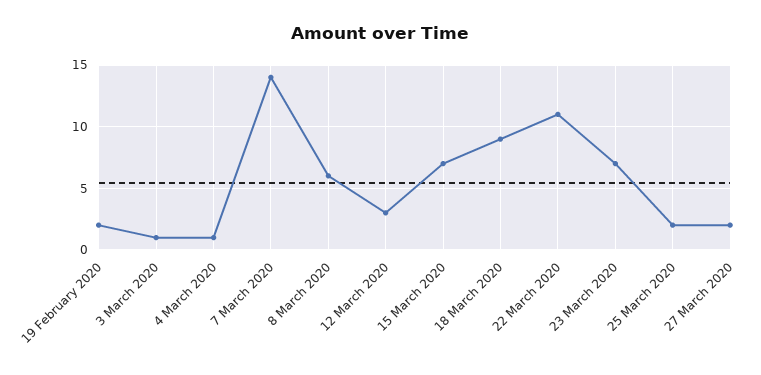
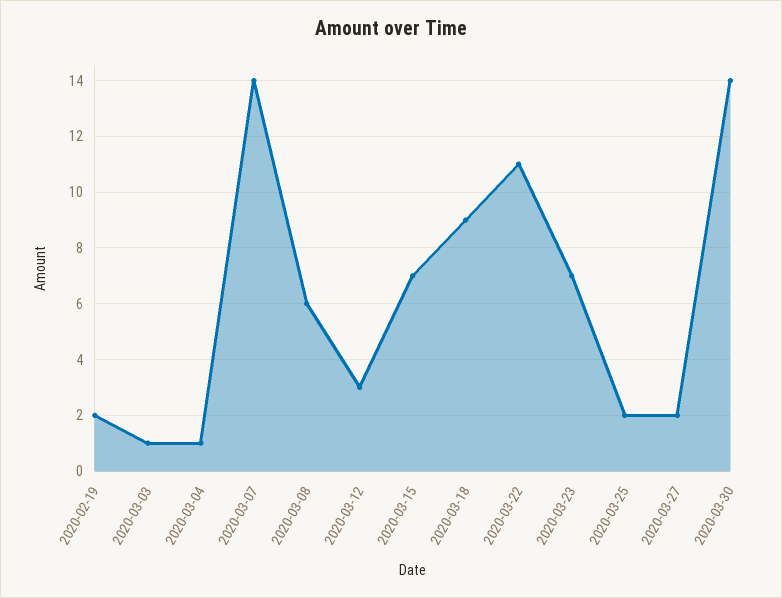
2020-03-30: none -> 14

